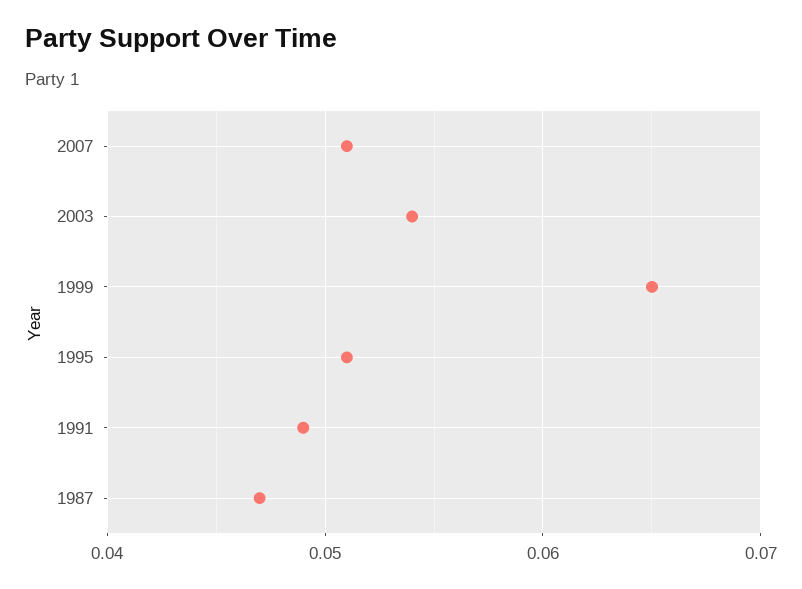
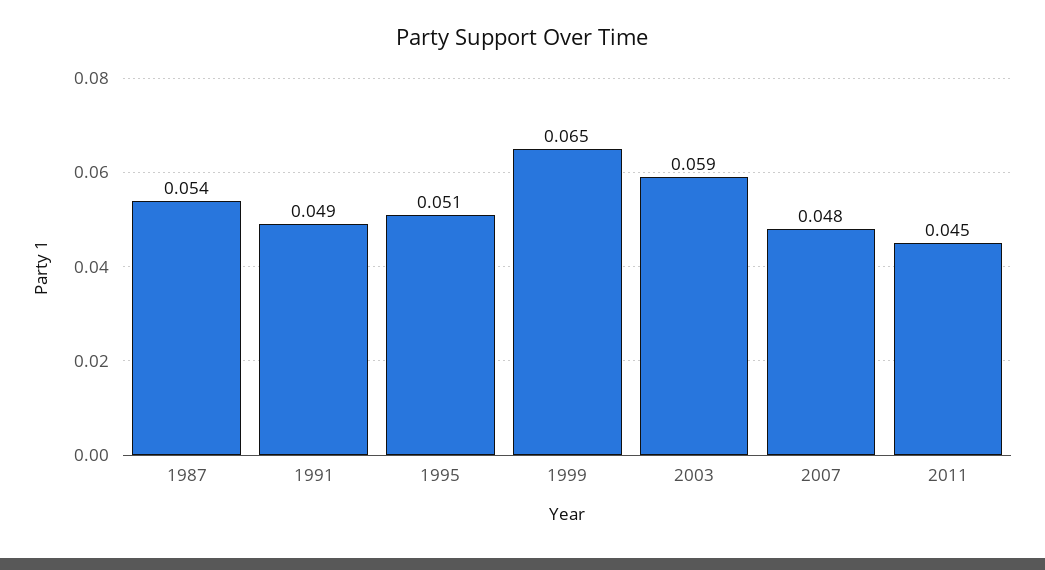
2007: 0.051 -> 0.048
2003: 0.054 -> 0.059
1987: 0.047 -> 0.054
2011: none -> 0.045

